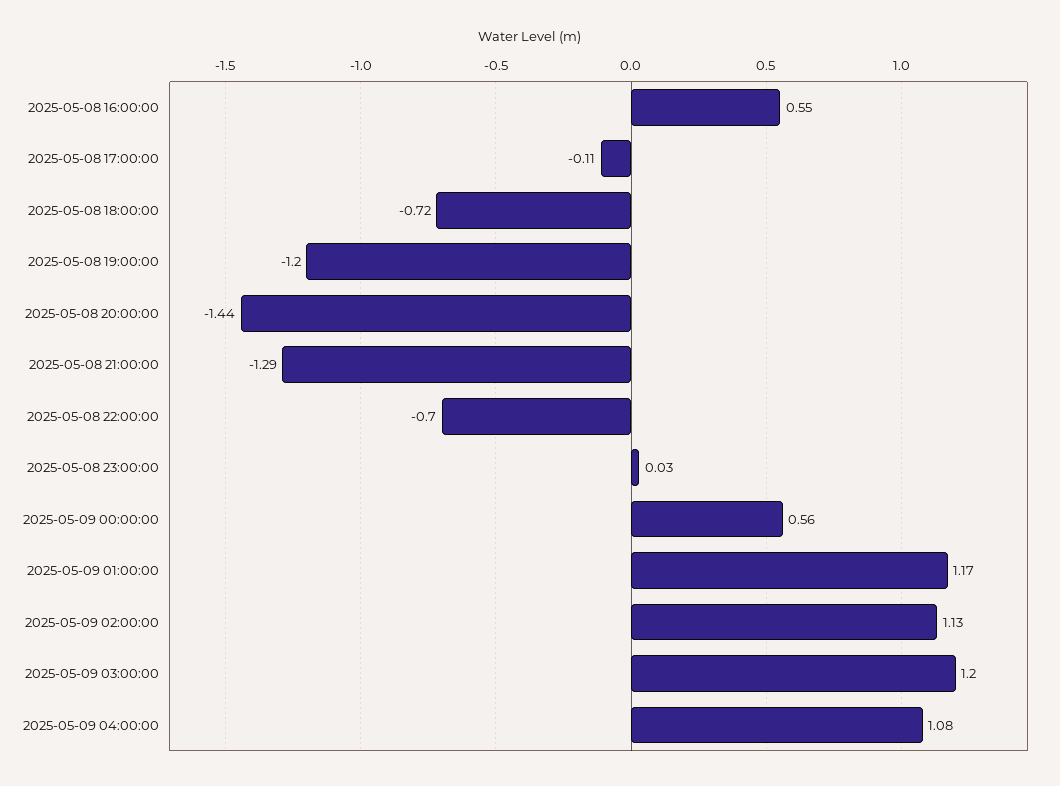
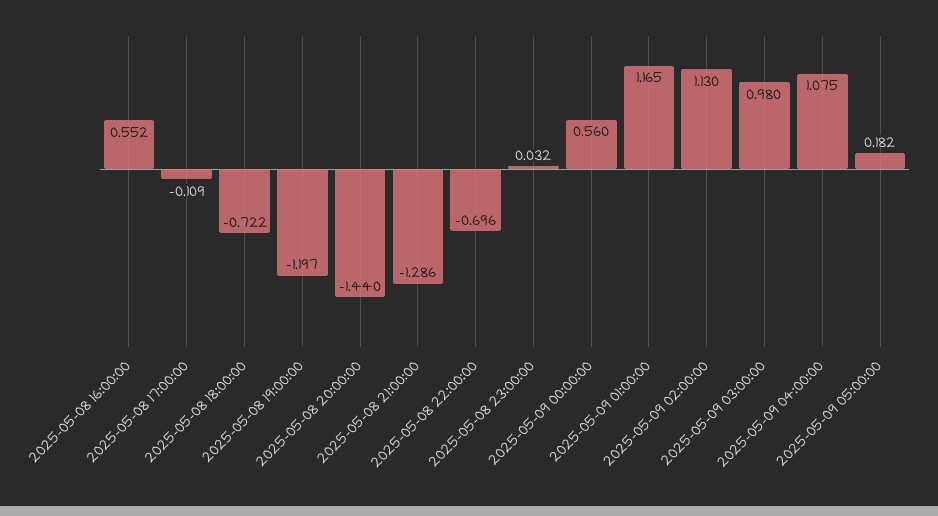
2025-05-09 03:00:00: 1.2 -> 0.98
2025-05-09 05:00:00: none -> 0.182

